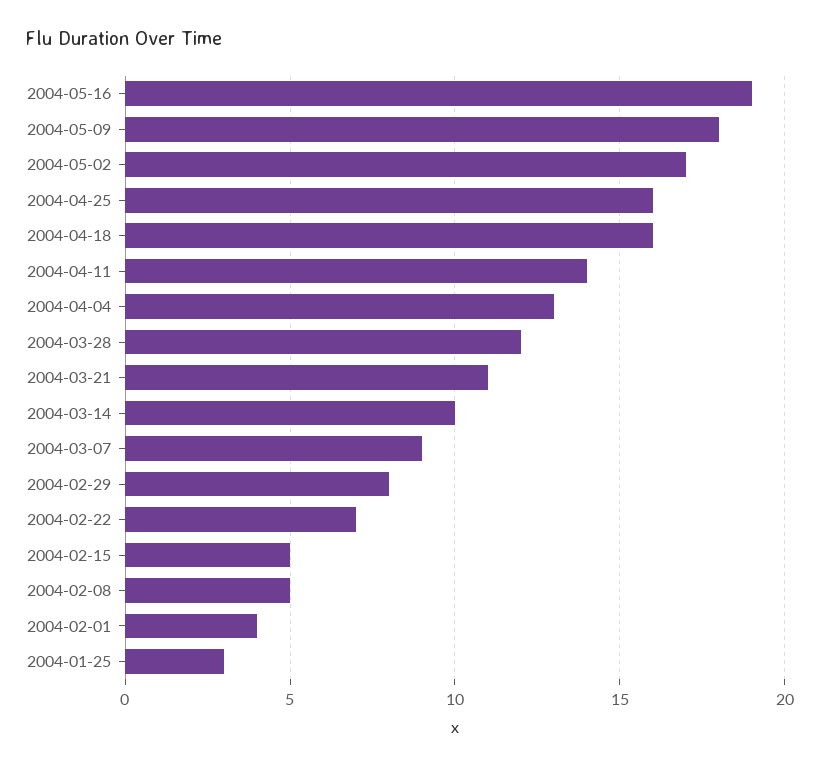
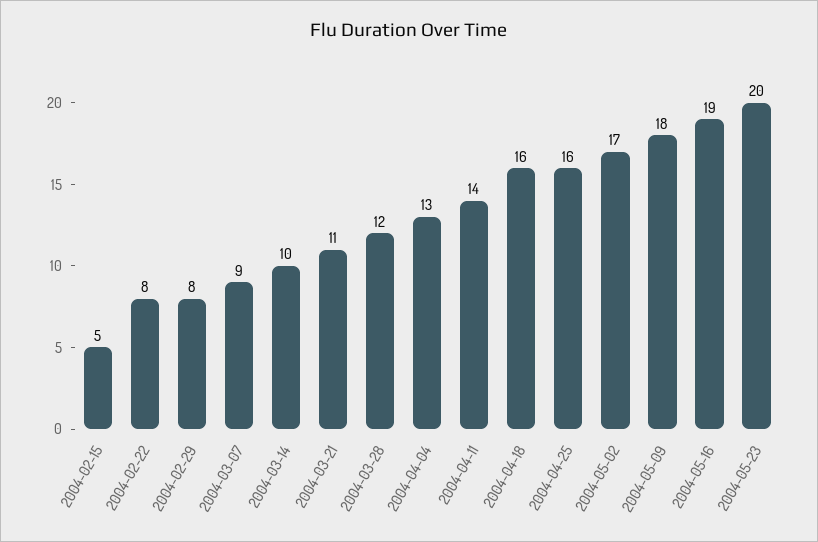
2004-02-22: 7 -> 8
2004-02-08: 5 -> none
2004-02-01: 4 -> none
2004-01-25: 3 -> none
2004-05-23: none -> 20

